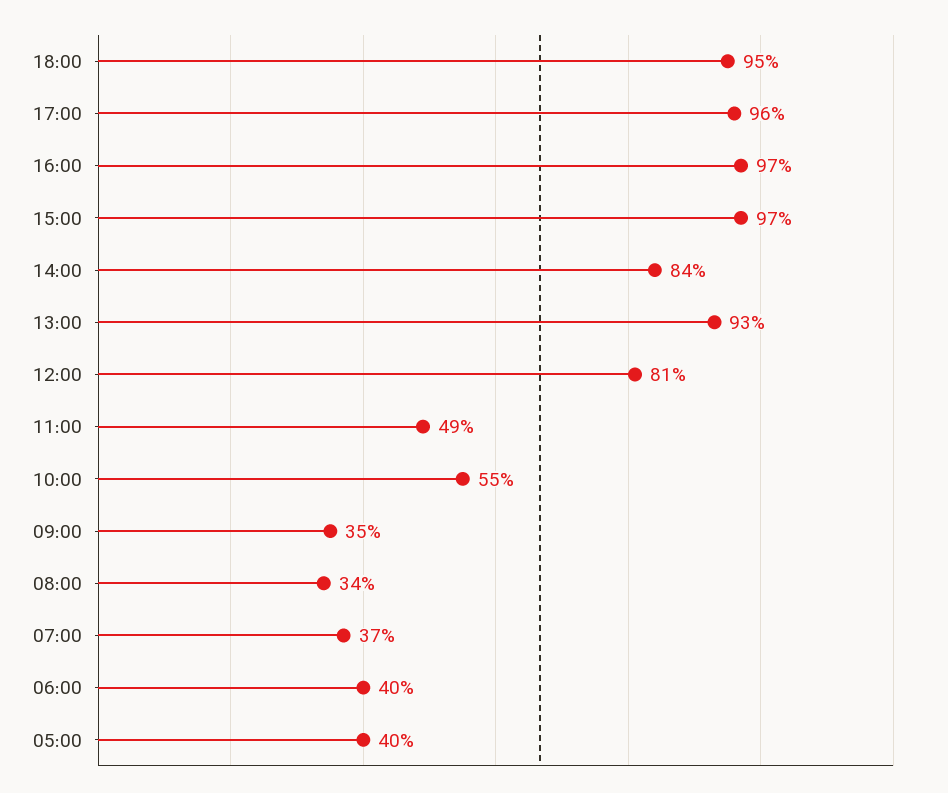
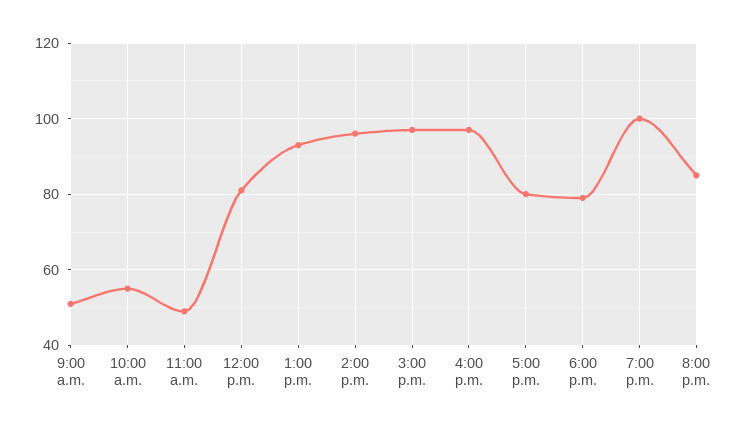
18:00: 95 -> 80
17:00: 96 -> 80
14:00: 84 -> 95
09:00: 35 -> 50
08:00: 34 -> none
07:00: 37 -> none
06:00: 40 -> none
05:00: 40 -> none
7:00 p.m.: none -> 100
8:00 p.m.: none -> 85

